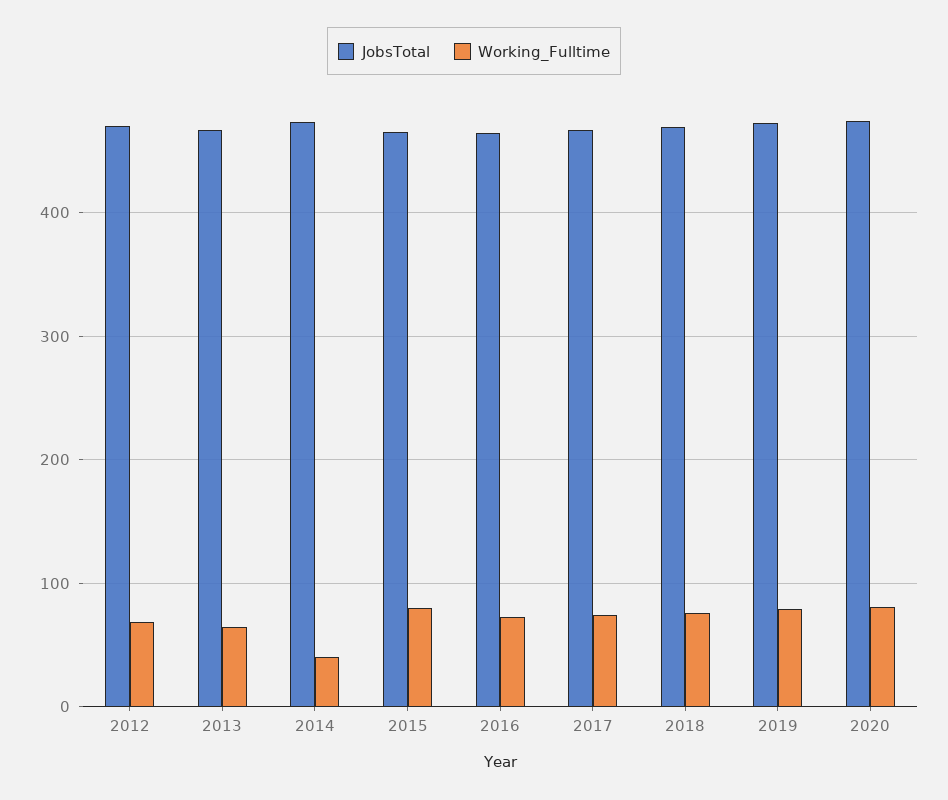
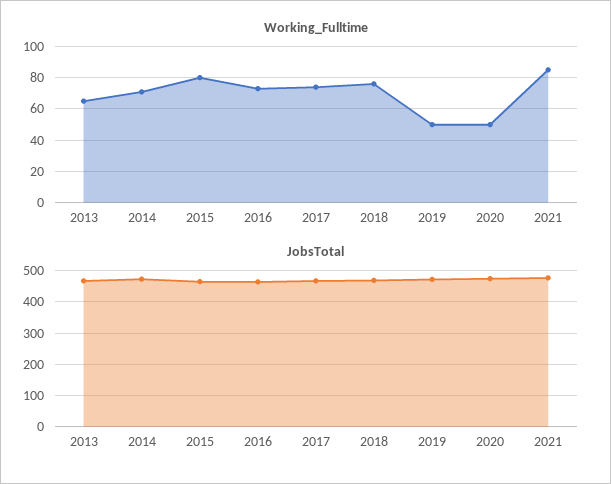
JobsTotal, 2012: 470 -> none
Working_Fulltime, 2012: 70 -> none
Working_Fulltime, 2014: 40 -> 70
Working_Fulltime, 2019: 80 -> 50
Working_Fulltime, 2020: 80 -> 50
Working_Fulltime, 2021: none -> 85
JobsTotal, 2021: none -> 480

